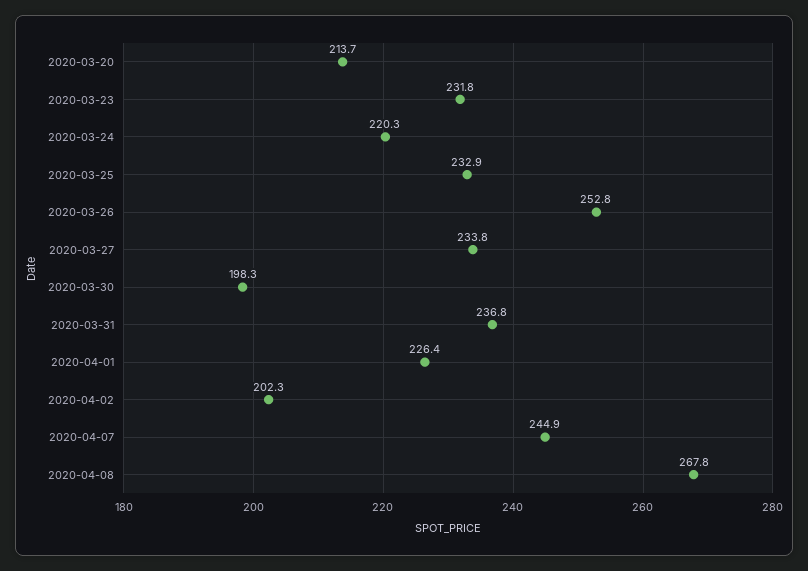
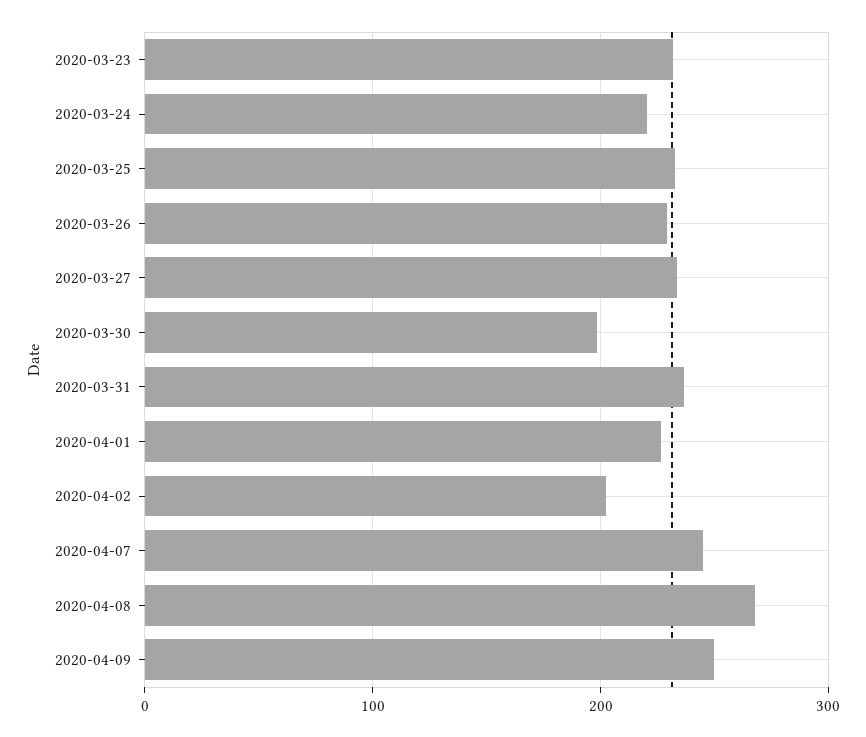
2020-03-20: 213.7 -> none
2020-03-26: 252.8 -> 230
2020-04-09: none -> 250

